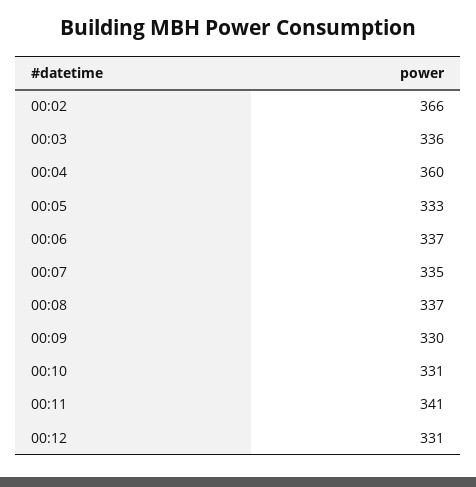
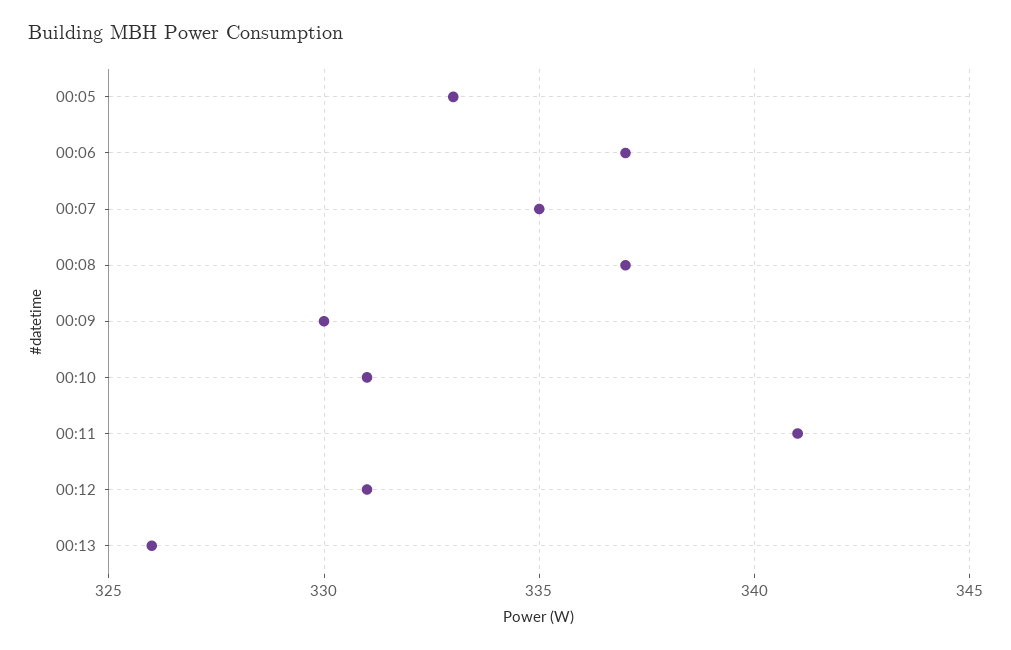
00:02: 366 -> none
00:03: 336 -> none
00:04: 360 -> none
00:13: none -> 326

